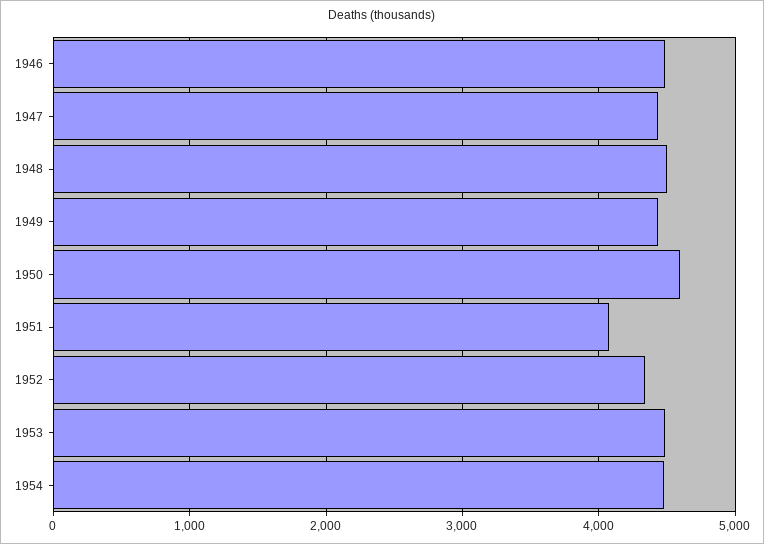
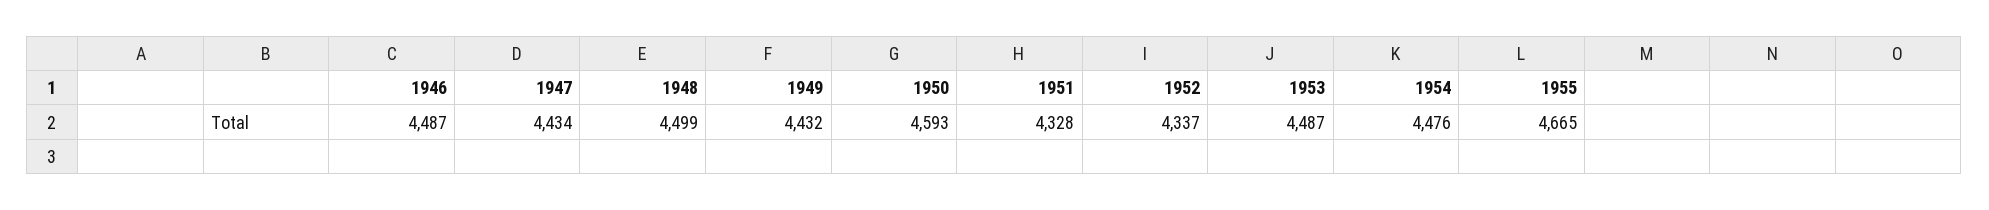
1951: 4100 -> 4328
1955: none -> 4665

